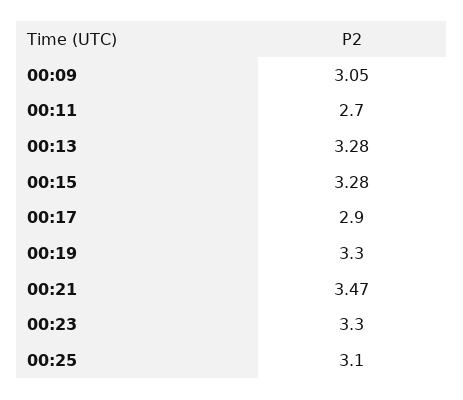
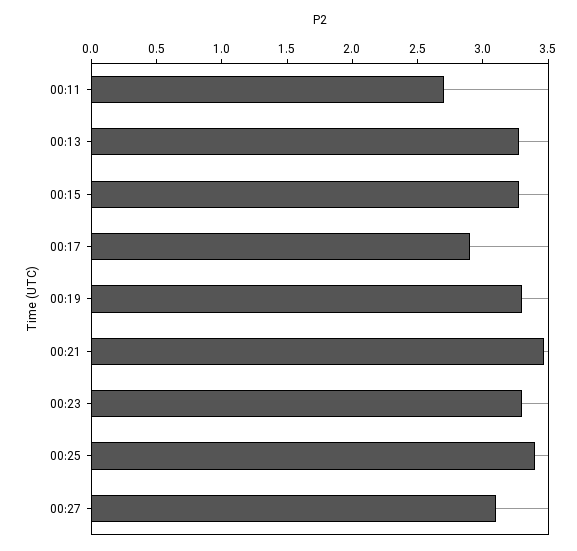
00:09: 3.05 -> none
00:25: 3.1 -> 3.4
00:27: none -> 3.1

